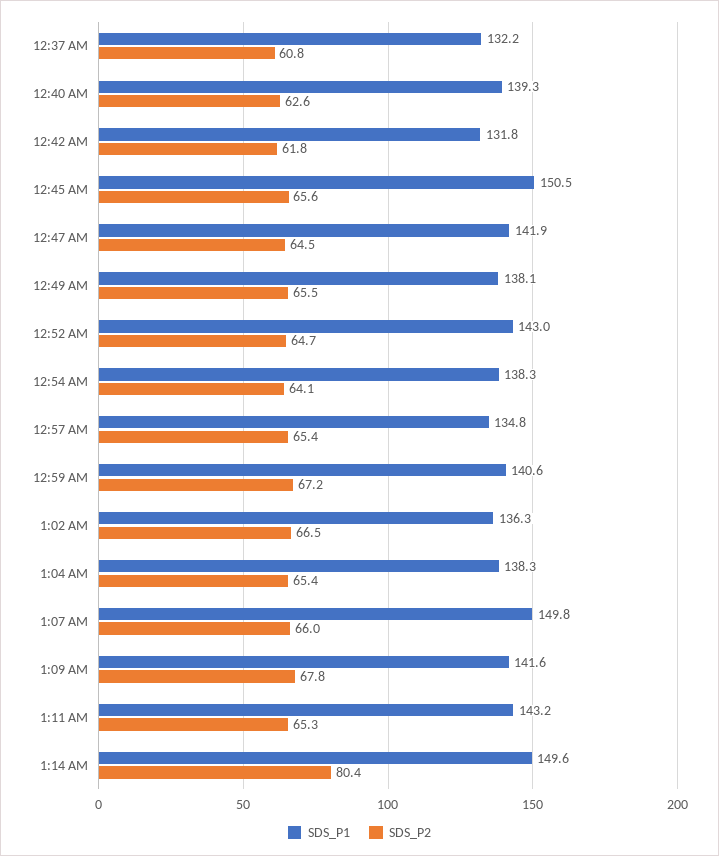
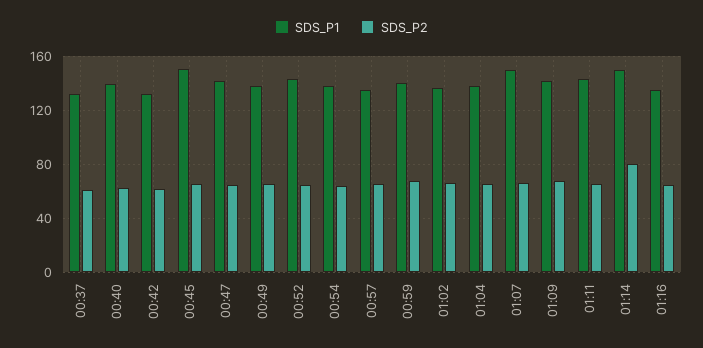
SDS_P1, 01:16: none -> 135
SDS_P2, 01:16: none -> 65

